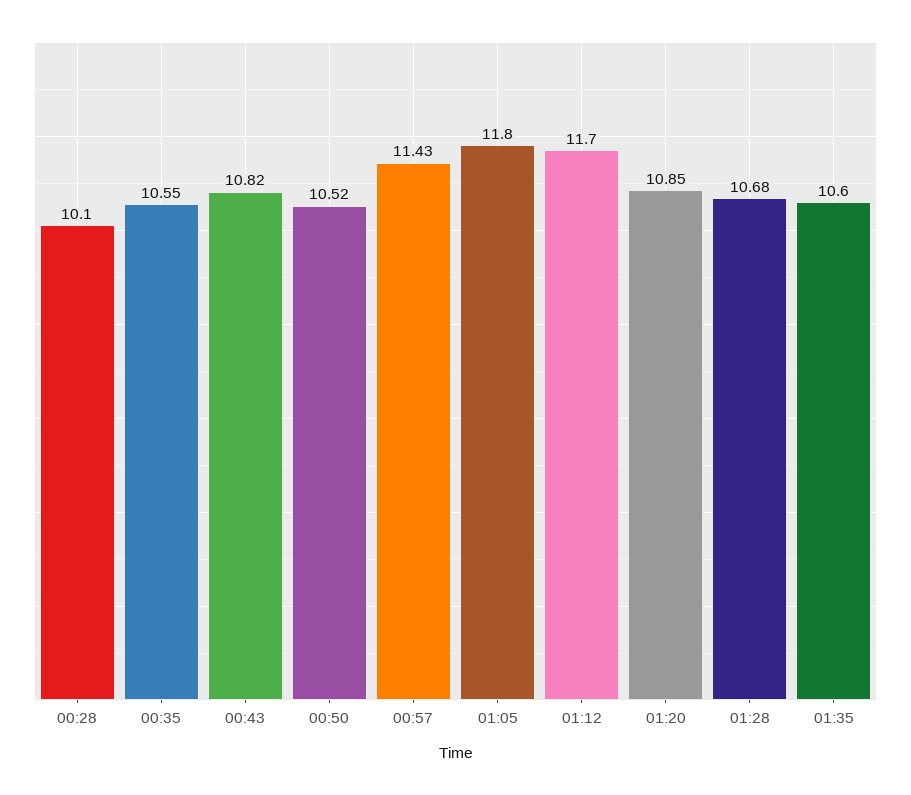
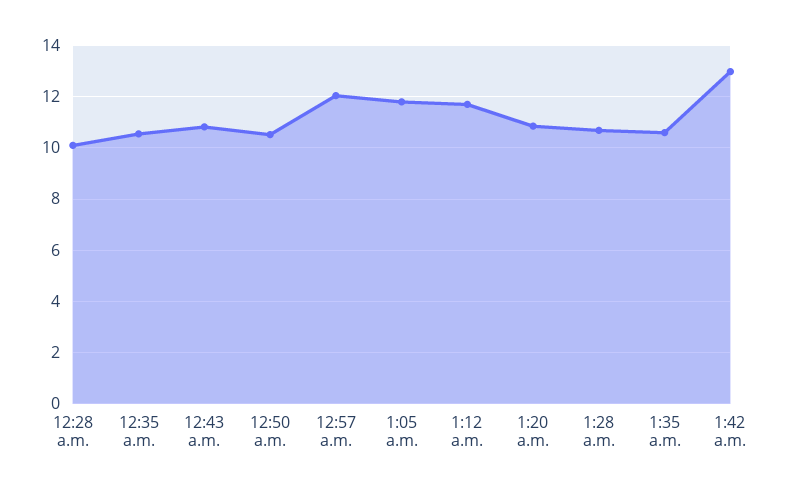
00:57: 11.43 -> 12
1:42 a.m.: none -> 13

